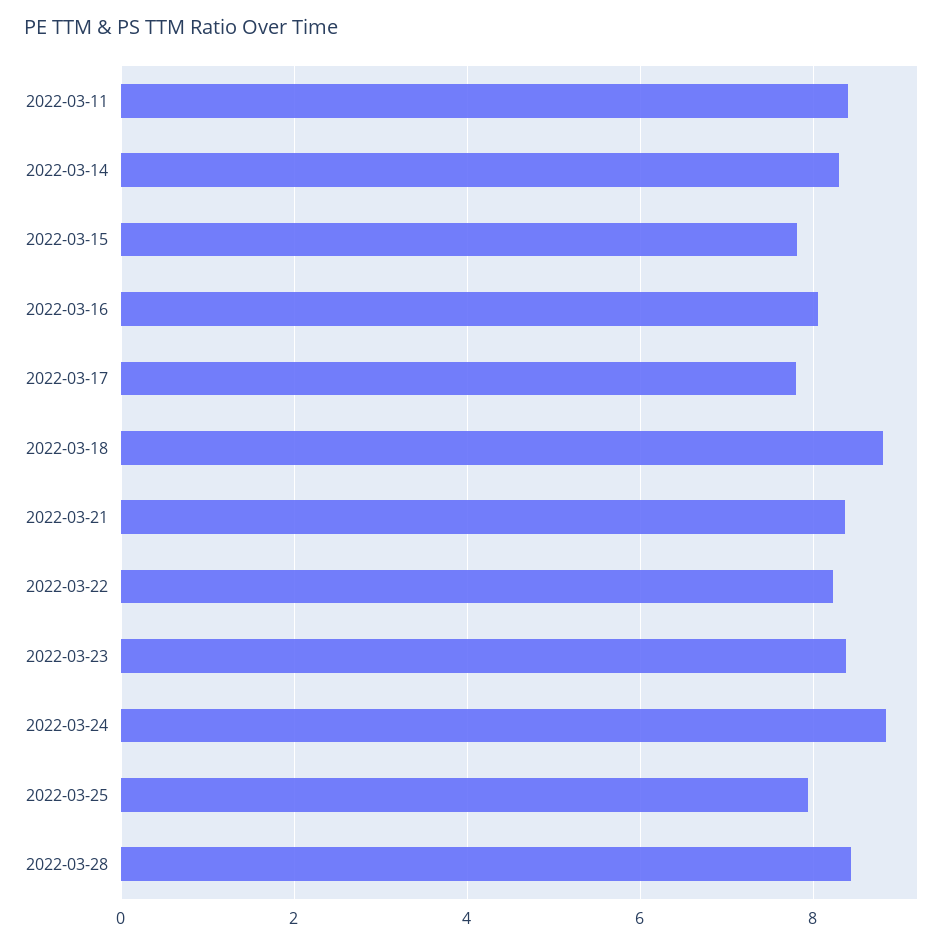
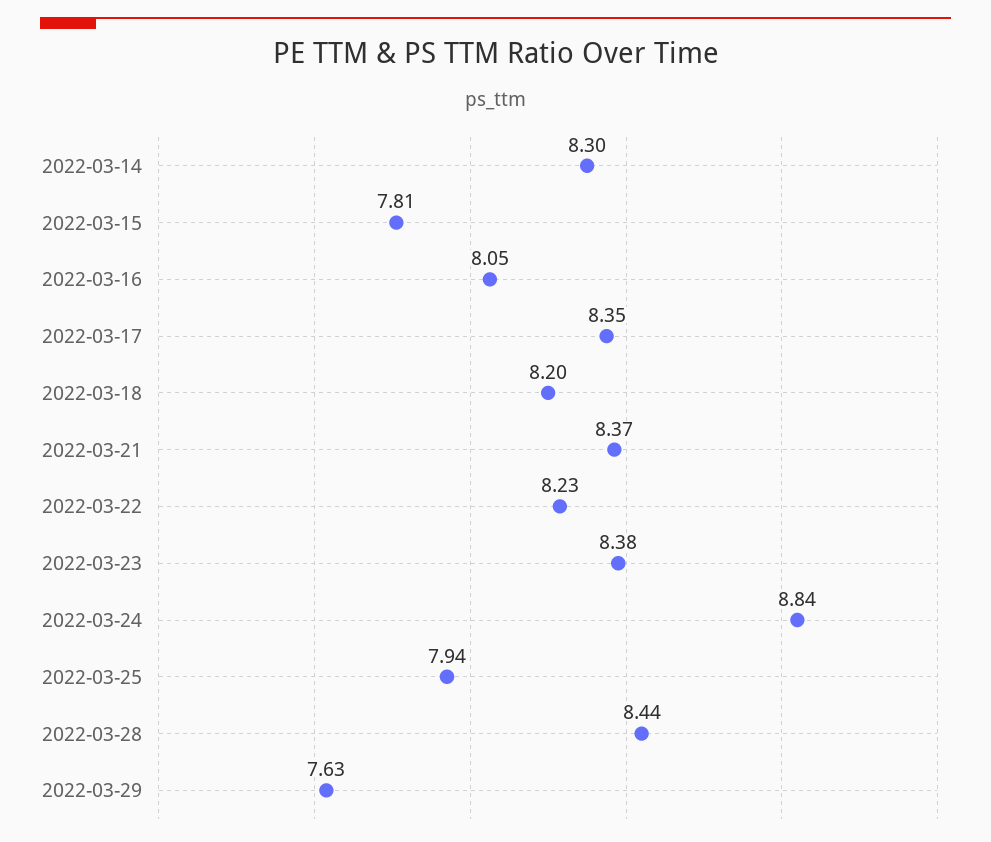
2022-03-11: 8.4 -> none
2022-03-17: 7.8 -> 8.35
2022-03-18: 8.8 -> 8.2
2022-03-29: none -> 7.63

